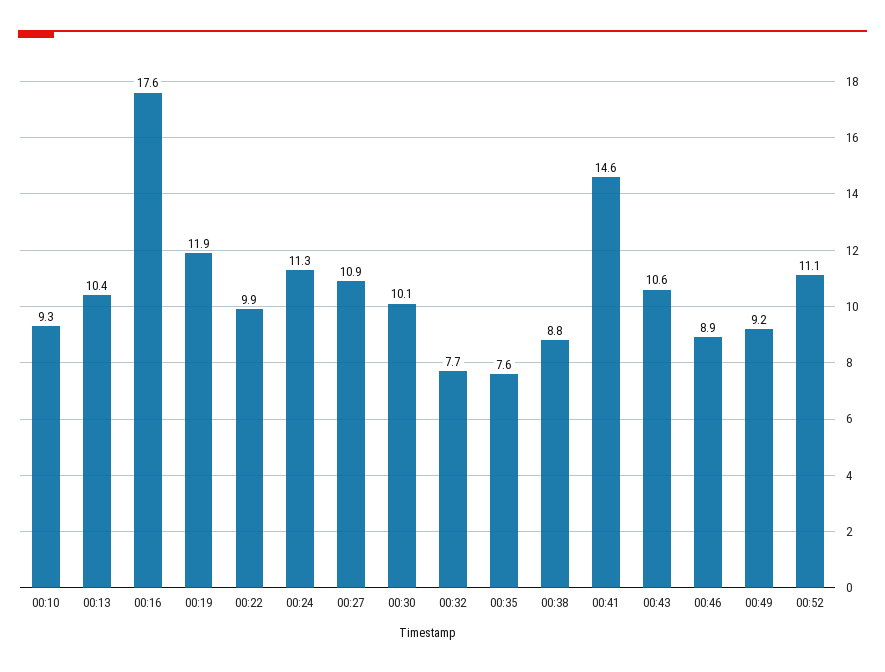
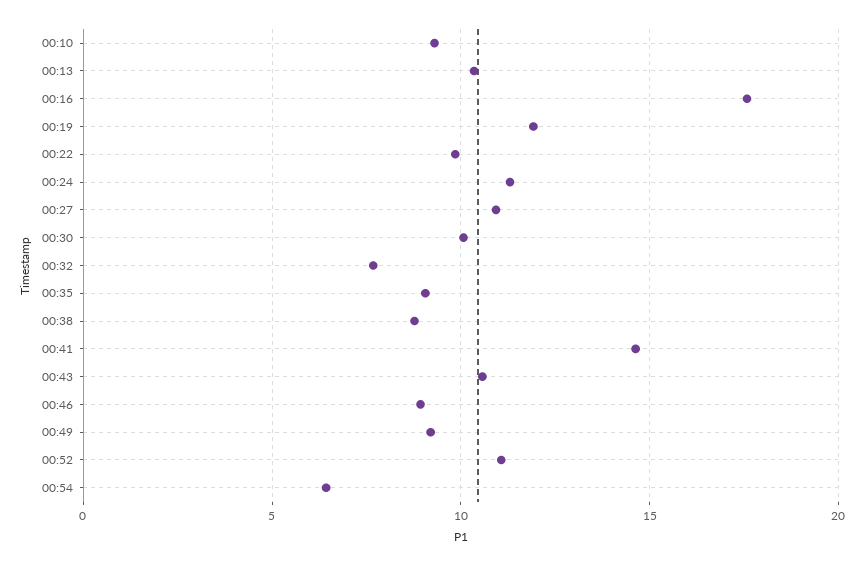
00:35: 7.6 -> 9
00:54: none -> 6.5

